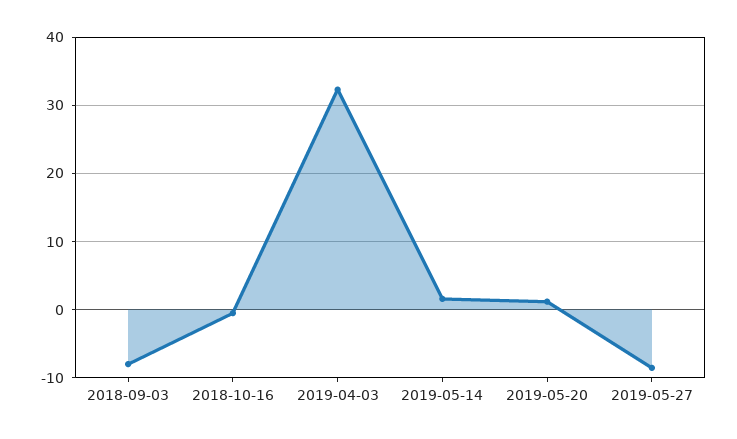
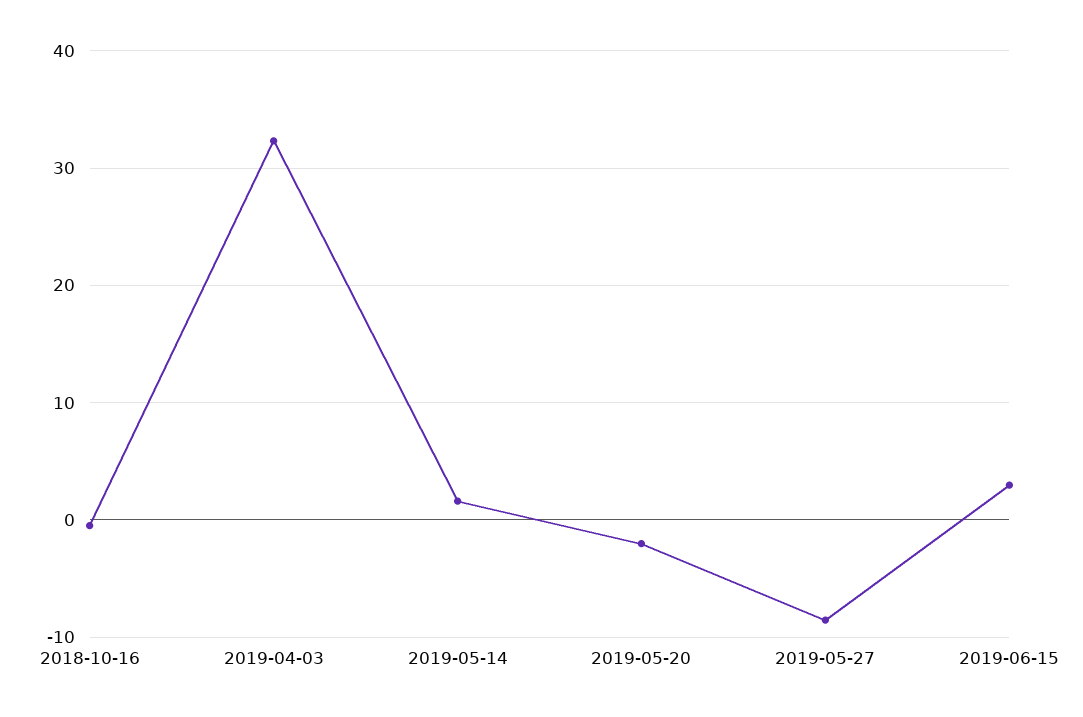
2018-09-03: -8 -> none
2019-05-20: 1 -> -2
2019-06-15: none -> 3

